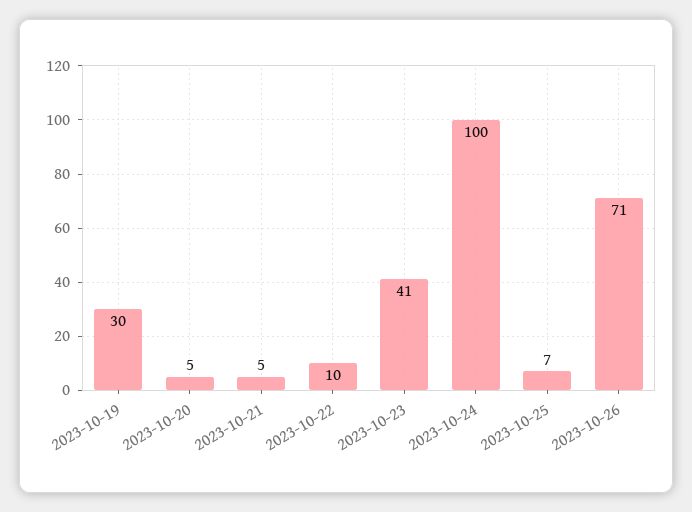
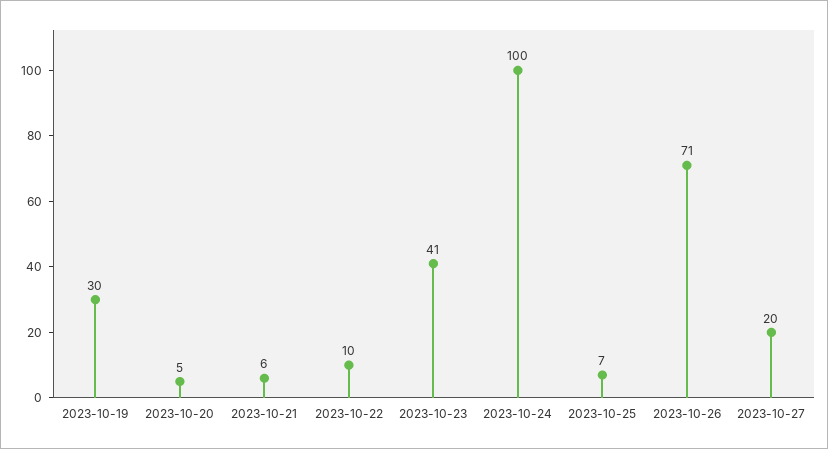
2023-10-21: 5 -> 6
2023-10-27: none -> 20

